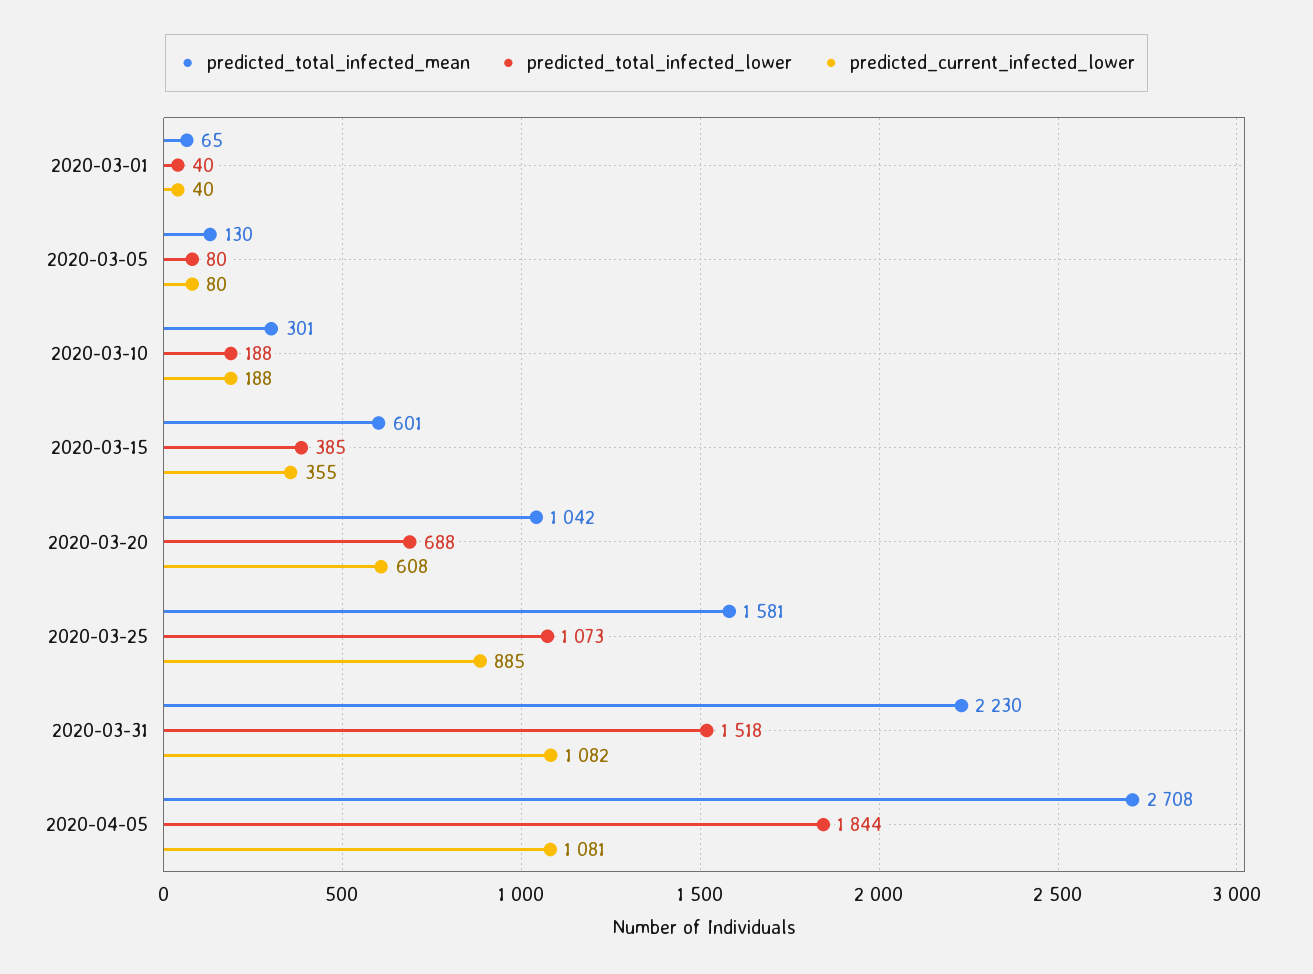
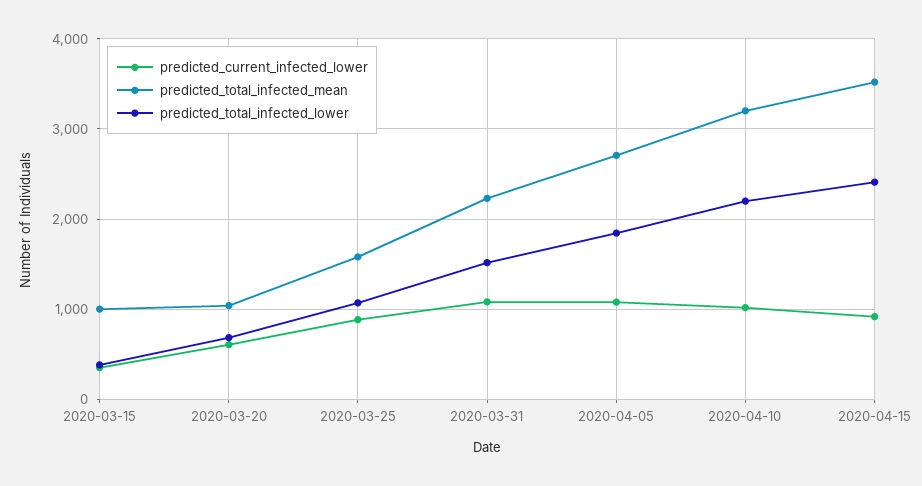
predicted_total_infected_mean, 2020-03-01: 65 -> none
predicted_total_infected_lower, 2020-03-01: 40 -> none
predicted_current_infected_lower, 2020-03-01: 40 -> none
predicted_total_infected_mean, 2020-03-05: 130 -> none
predicted_total_infected_lower, 2020-03-05: 80 -> none
predicted_current_infected_lower, 2020-03-05: 80 -> none
predicted_total_infected_mean, 2020-03-10: 301 -> none
predicted_total_infected_lower, 2020-03-10: 188 -> none
predicted_current_infected_lower, 2020-03-10: 188 -> none
predicted_total_infected_mean, 2020-03-15: 601 -> 1000
predicted_current_infected_lower, 2020-04-10: none -> 1000
predicted_total_infected_mean, 2020-04-10: none -> 3200
predicted_total_infected_lower, 2020-04-10: none -> 2200
predicted_current_infected_lower, 2020-04-15: none -> 900
predicted_total_infected_mean, 2020-04-15: none -> 3500
predicted_total_infected_lower, 2020-04-15: none -> 2400

